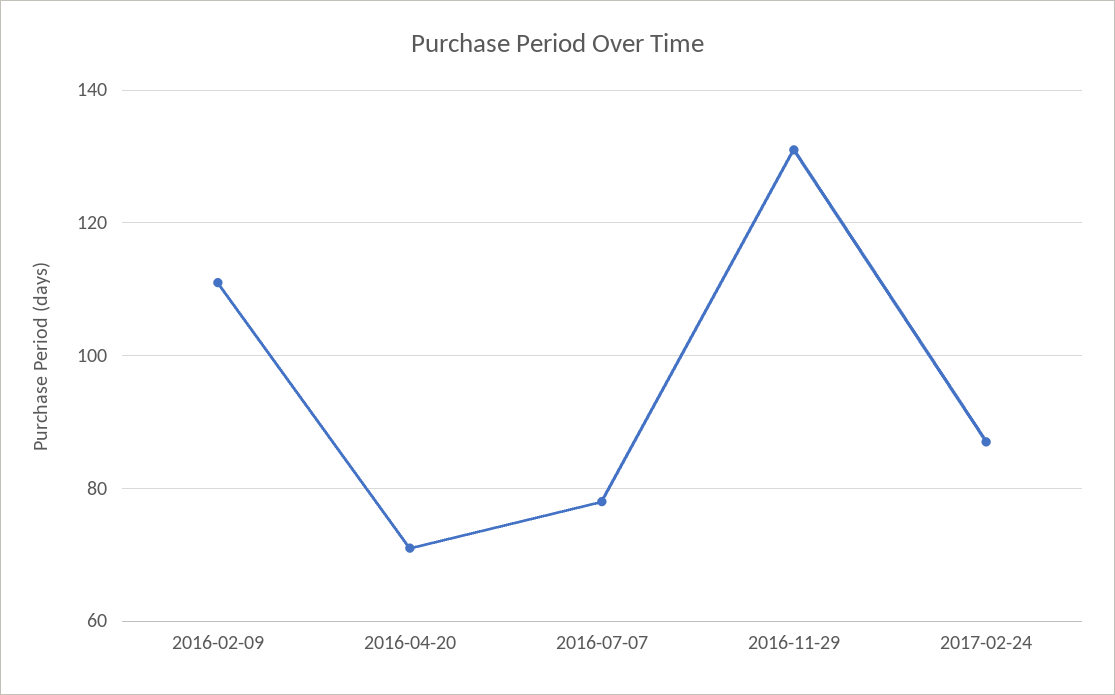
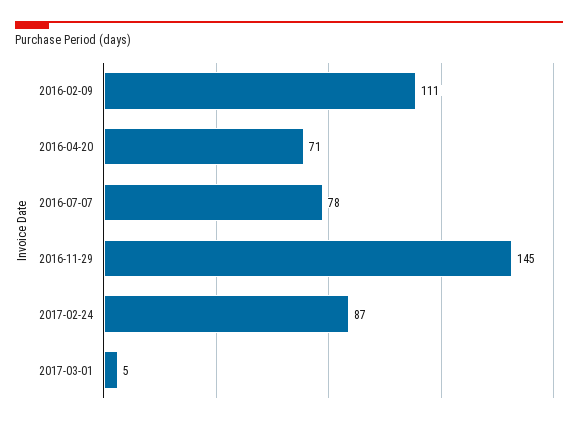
2016-11-29: 130 -> 145
2017-03-01: none -> 5

